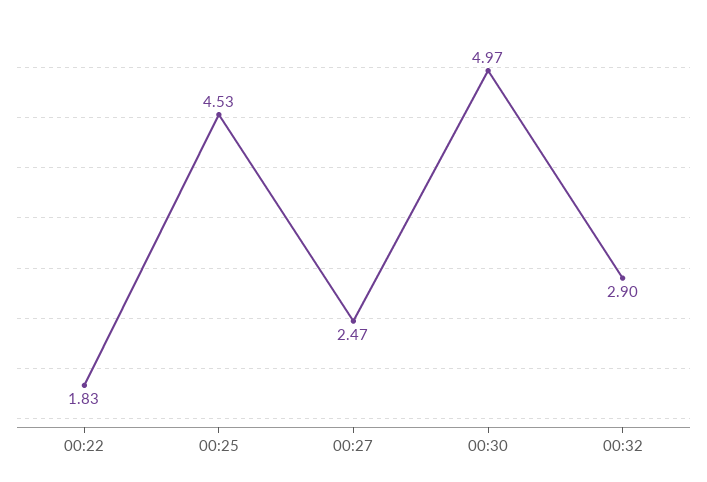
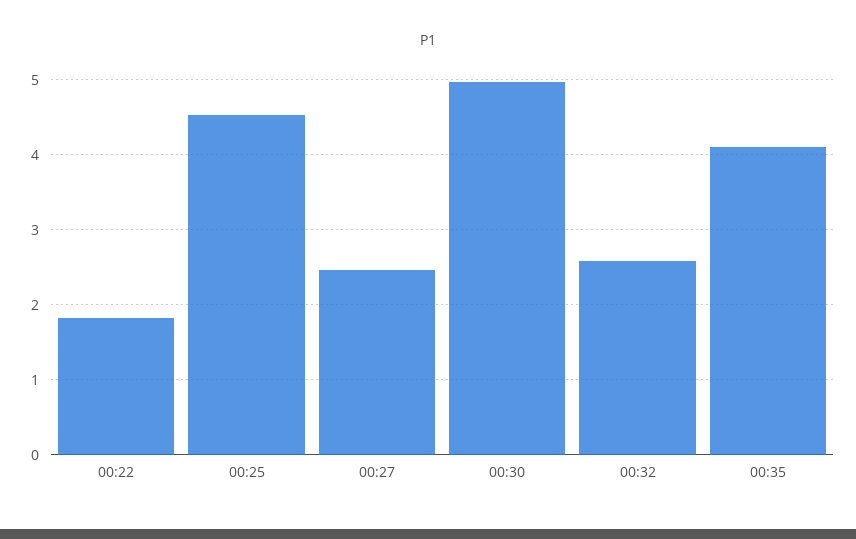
00:32: 2.9 -> 2.6
00:35: none -> 4.1

